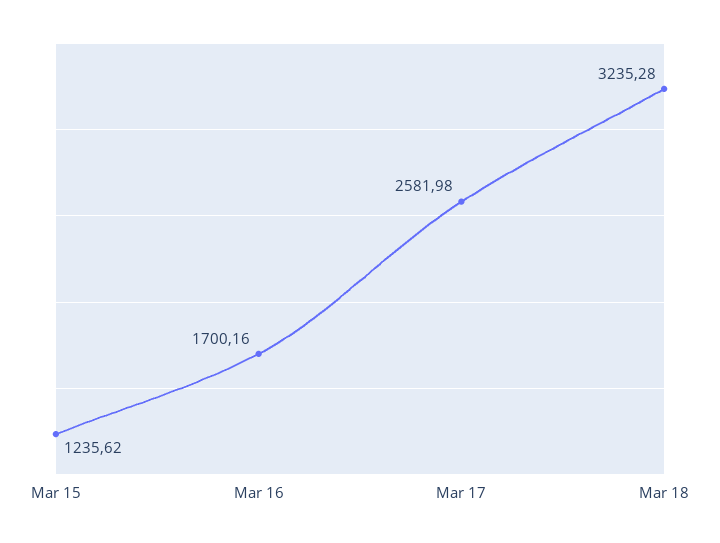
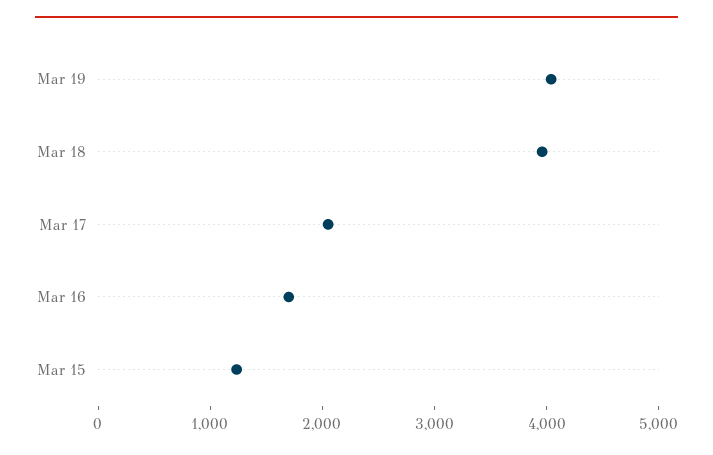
Mar 17: 2581.98 -> 2000
Mar 18: 3235.28 -> 4000
Mar 19: none -> 4000

